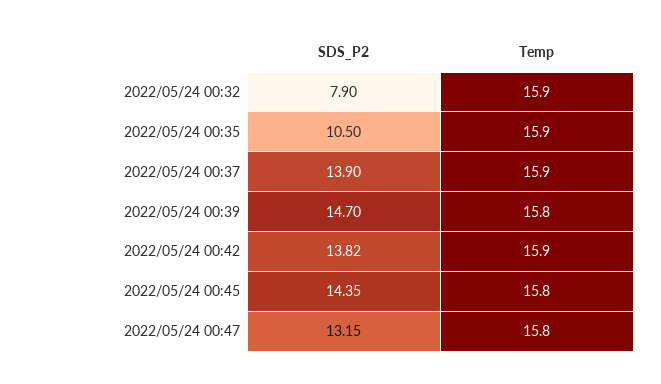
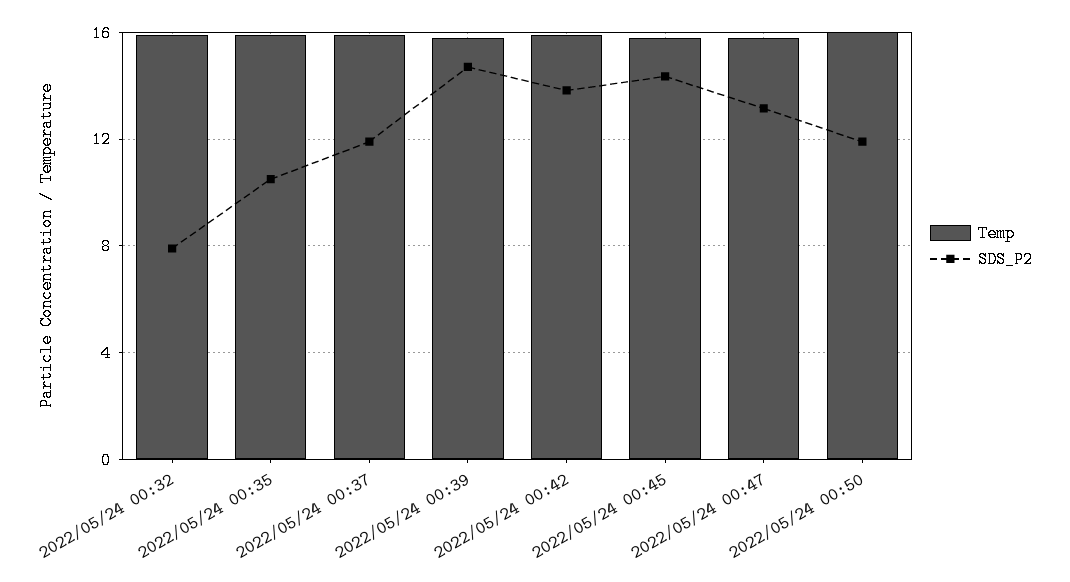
SDS_P2, 2022/05/24 00:37: 13.9 -> 12
Temp, 2022/05/24 00:50: none -> 16
SDS_P2, 2022/05/24 00:50: none -> 12

